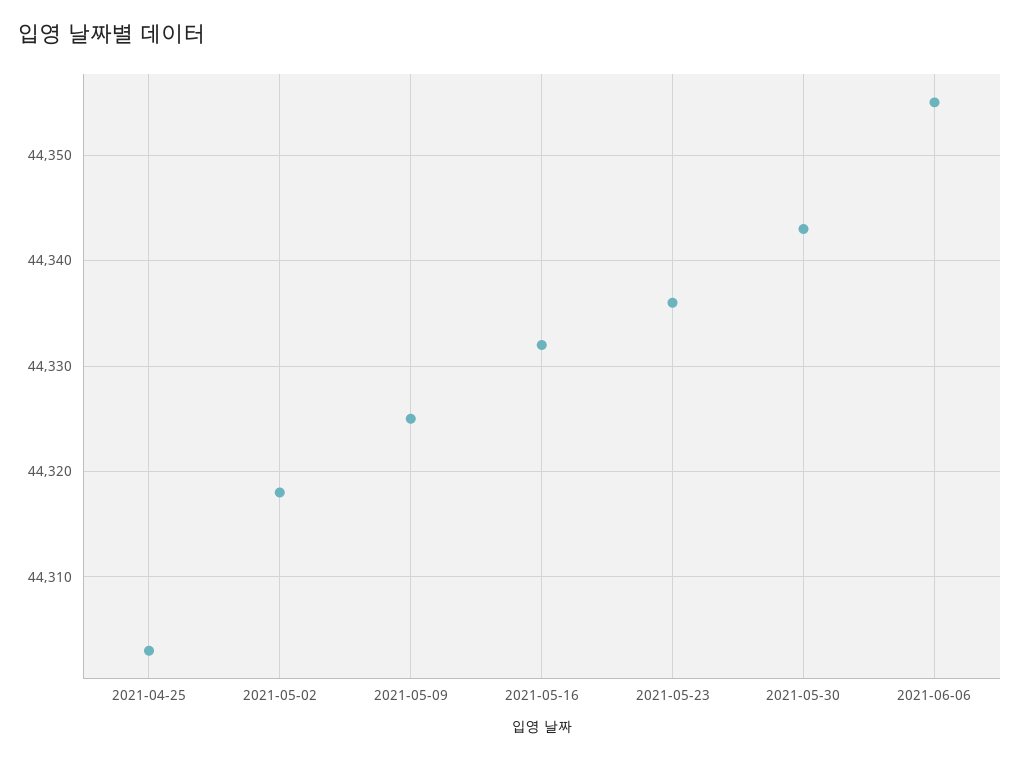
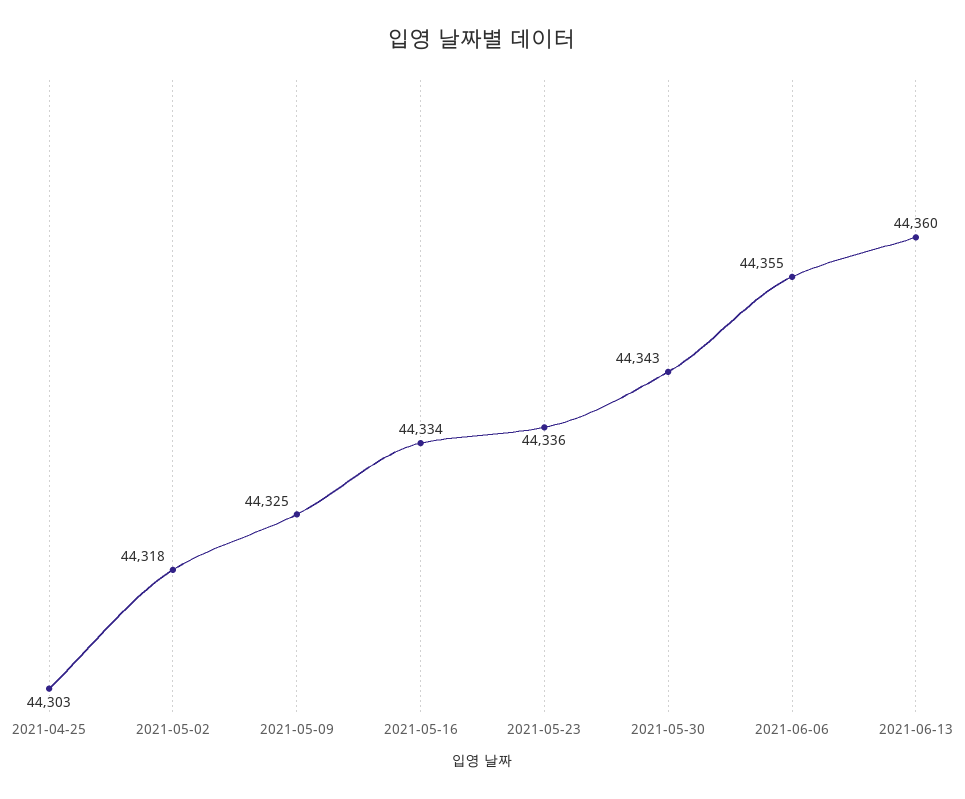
2021-05-16: 44332 -> 44334
2021-06-13: none -> 44360

